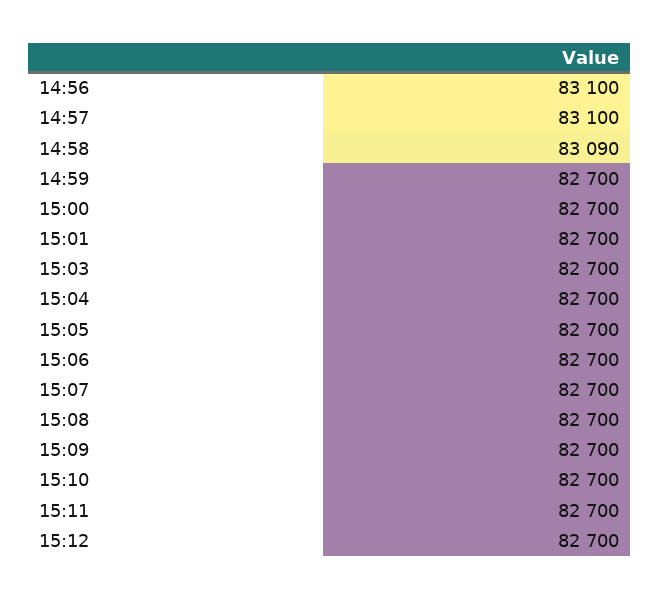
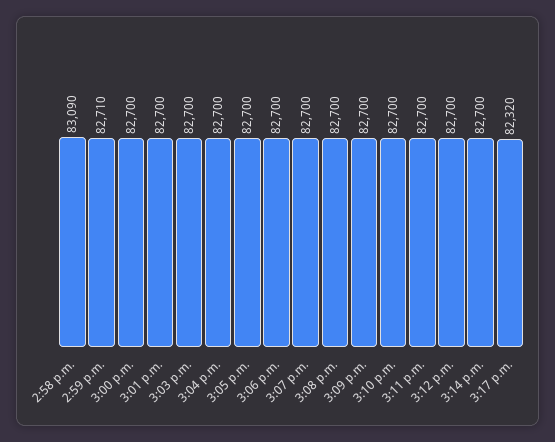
14:56: 83100 -> none
14:57: 83100 -> none
14:59: 82700 -> 82710
3:14 p.m.: none -> 82700
3:17 p.m.: none -> 82320

